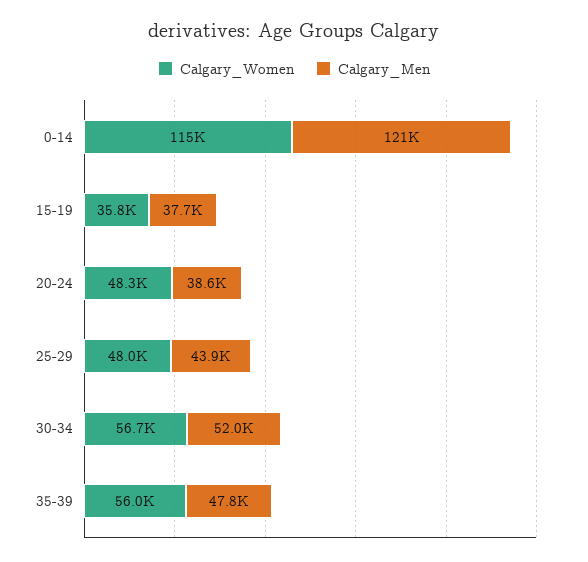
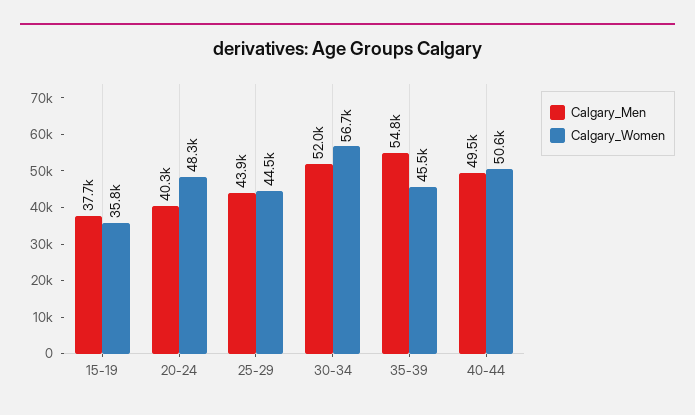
Calgary_Women, 0-14: 115000 -> none
Calgary_Men, 0-14: 121000 -> none
Calgary_Men, 20-24: 38600 -> 40300
Calgary_Women, 25-29: 48000 -> 44500
Calgary_Women, 35-39: 56000 -> 45500
Calgary_Men, 35-39: 47800 -> 54800
Calgary_Men, 40-44: none -> 49500
Calgary_Women, 40-44: none -> 50600

